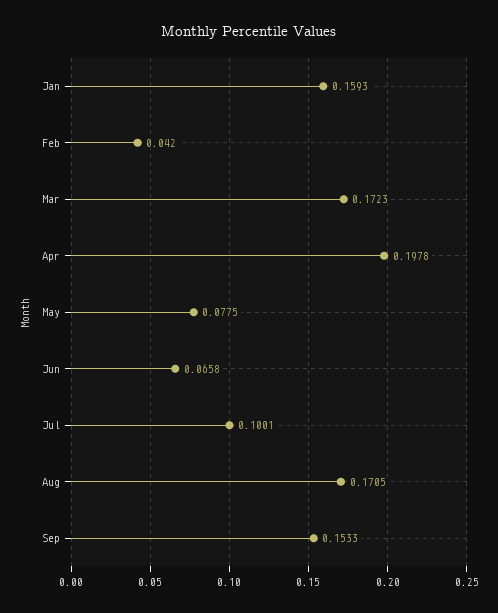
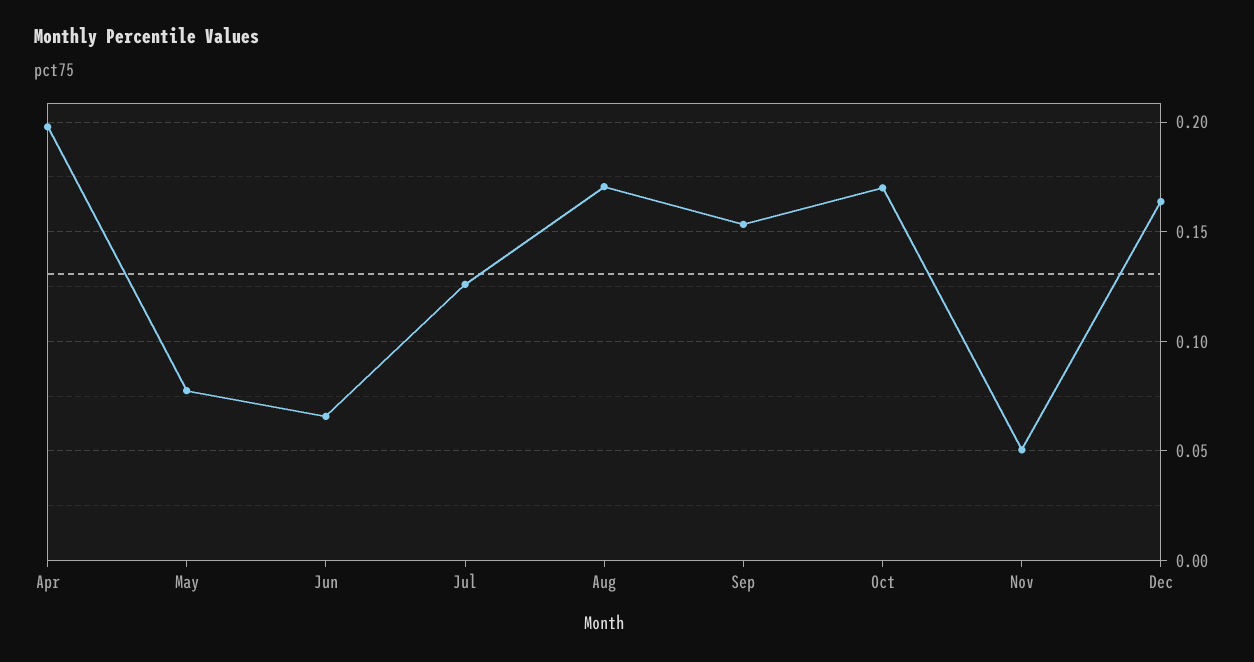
Jan: 0.1593 -> none
Feb: 0.042 -> none
Mar: 0.1723 -> none
Jul: 0.1001 -> 0.125
Oct: none -> 0.17
Nov: none -> 0.05
Dec: none -> 0.165

